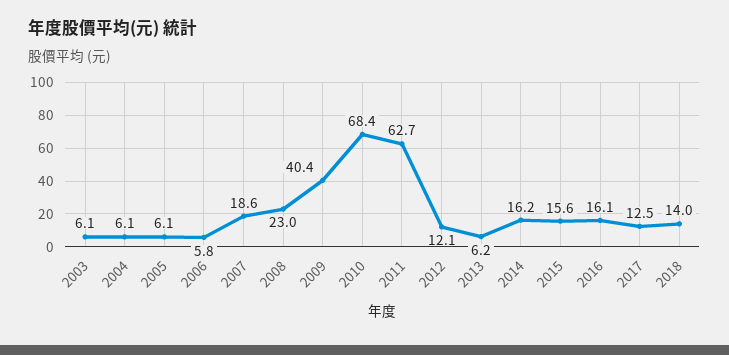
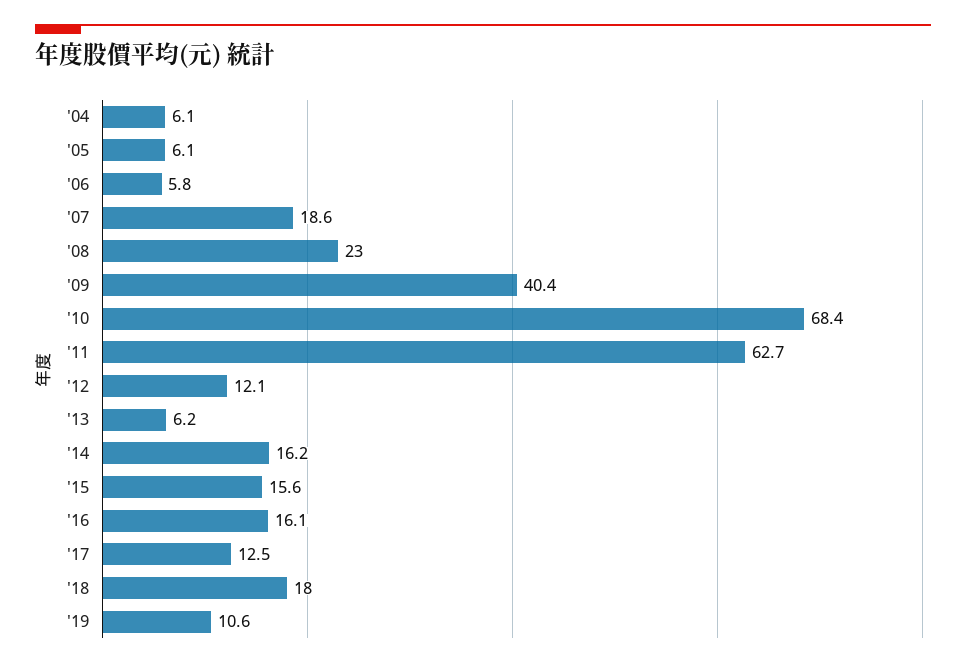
2003: 6.1 -> none
2018: 14 -> 18
'19: none -> 10.6

